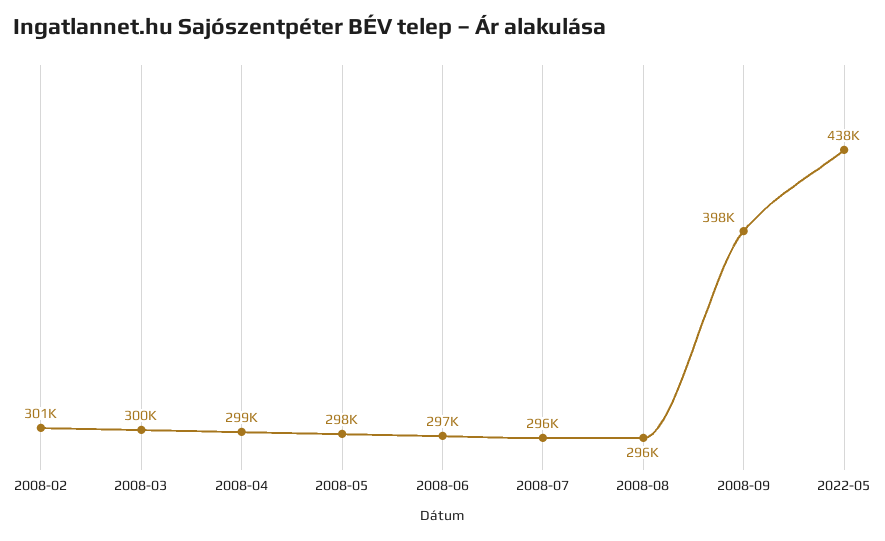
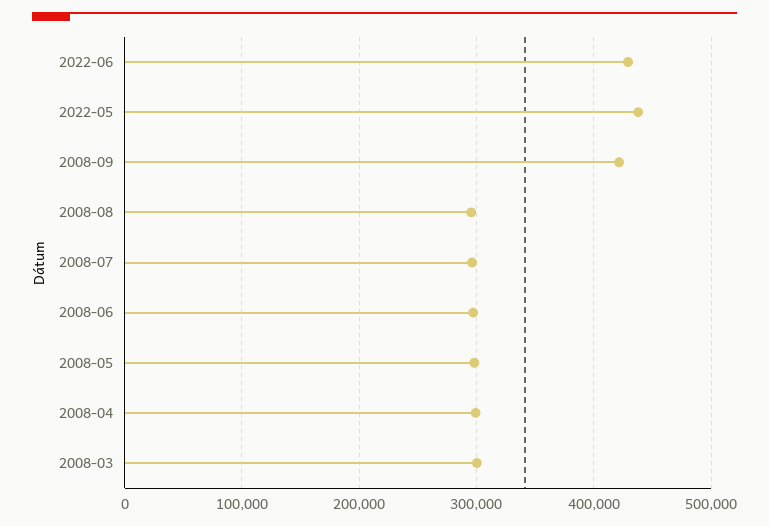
2008-02: 301000 -> none
2008-09: 398000 -> 420000
2022-06: none -> 430000

